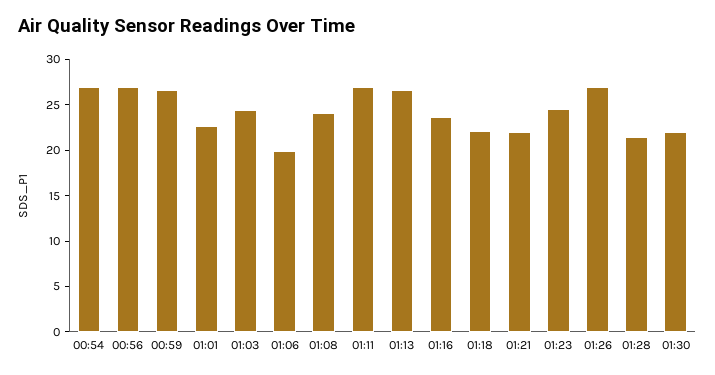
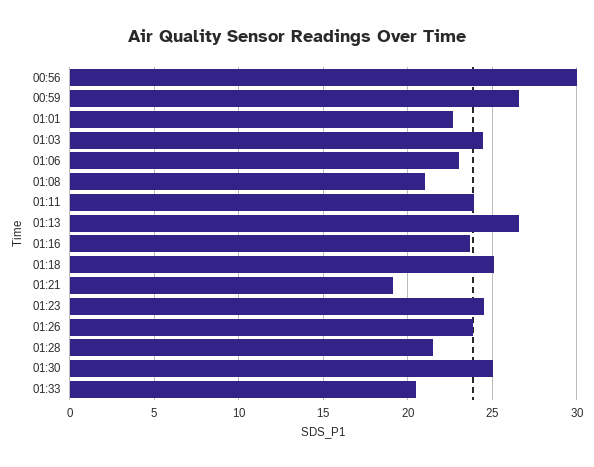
00:54: 27 -> none
00:56: 27 -> 30
01:06: 20 -> 23
01:08: 24 -> 21
01:11: 27 -> 24
01:18: 22 -> 25
01:21: 22 -> 19
01:26: 27 -> 24
01:30: 22 -> 25
01:33: none -> 20.5

